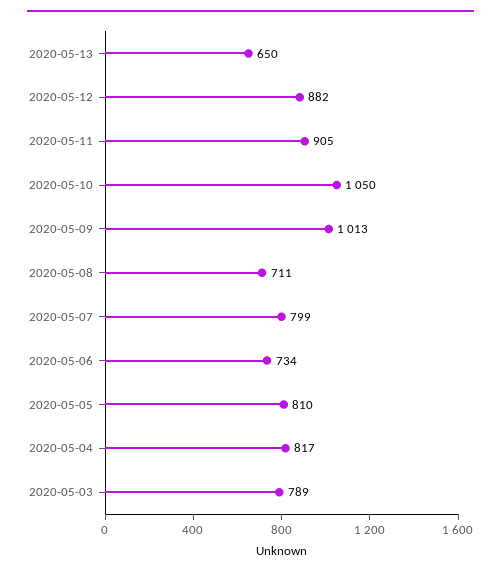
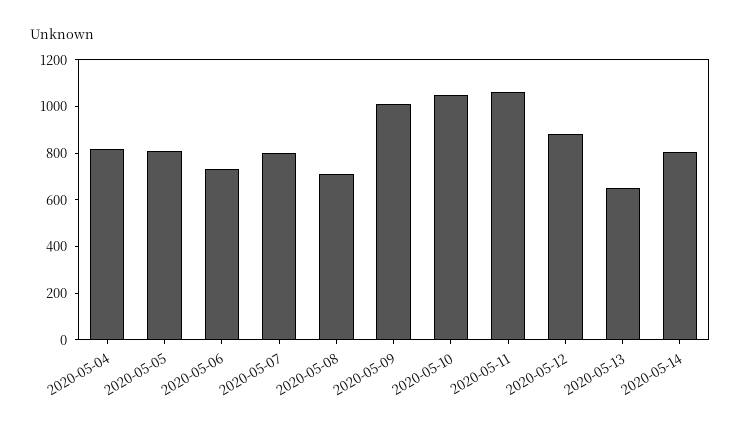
2020-05-11: 905 -> 1050
2020-05-03: 789 -> none
2020-05-14: none -> 800

